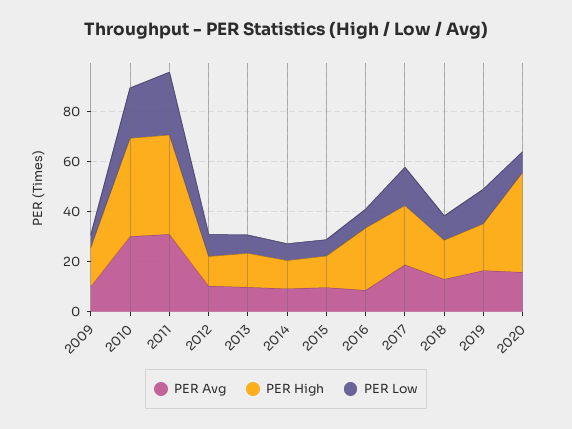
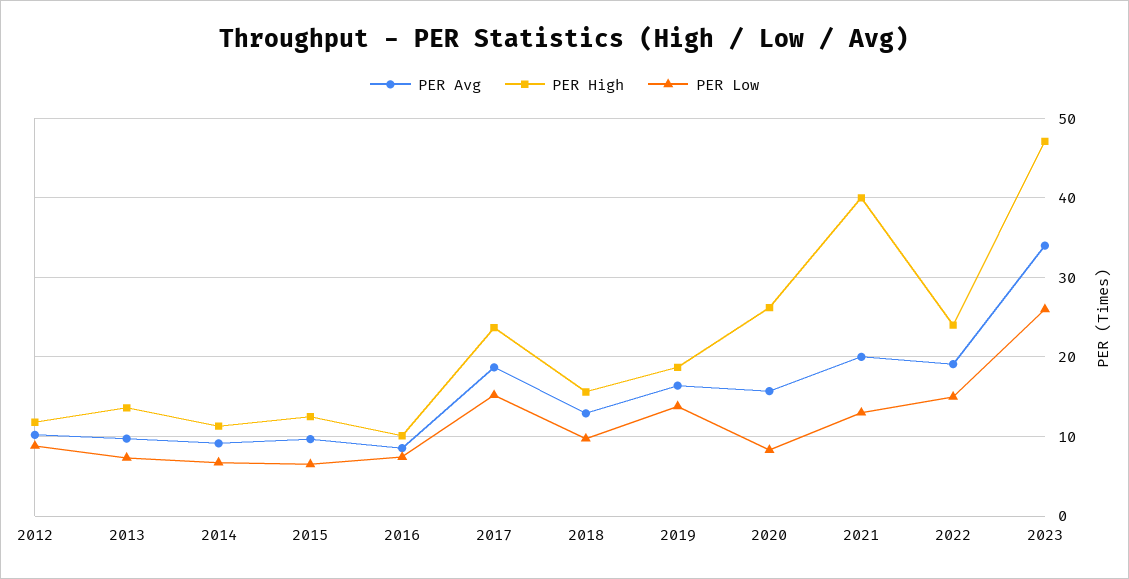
PER Avg, 2009: 10 -> none
PER High, 2009: 15 -> none
PER Low, 2009: 5 -> none
PER Avg, 2010: 30 -> none
PER High, 2010: 40 -> none
PER Low, 2010: 20 -> none
PER Avg, 2011: 30 -> none
PER High, 2011: 40 -> none
PER Low, 2011: 25 -> none
PER High, 2016: 25 -> 10
PER High, 2020: 40 -> 26
PER Avg, 2021: none -> 20
PER High, 2021: none -> 40
PER Low, 2021: none -> 13
PER Avg, 2022: none -> 19
PER High, 2022: none -> 24
PER Low, 2022: none -> 15
PER Avg, 2023: none -> 34
PER High, 2023: none -> 47
PER Low, 2023: none -> 26

